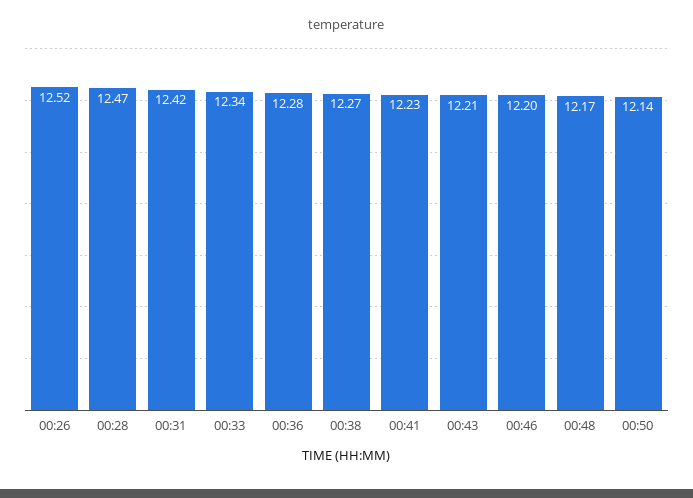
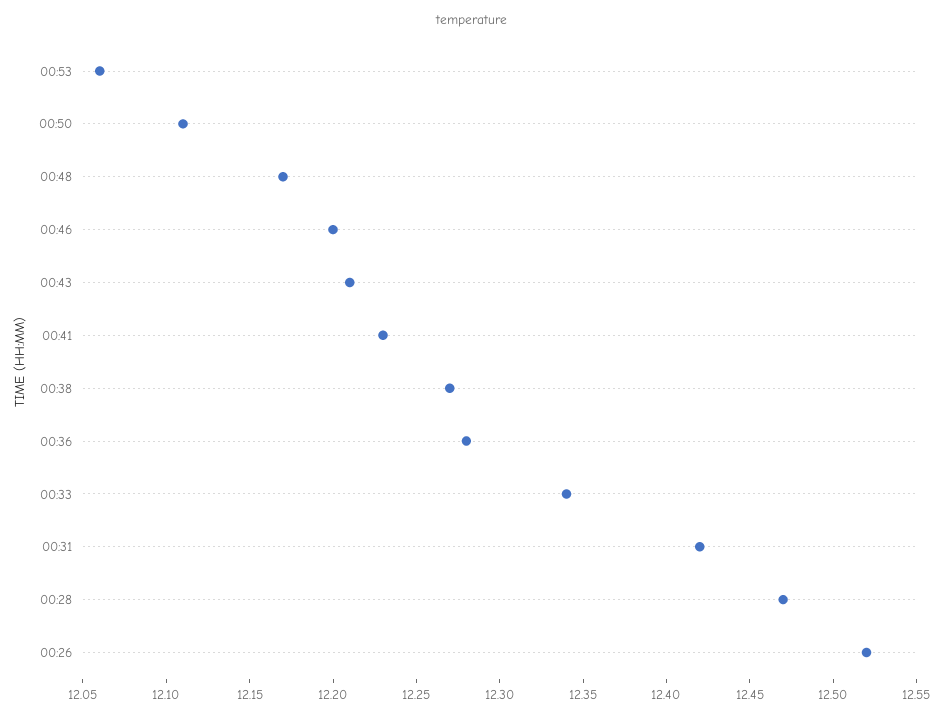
00:50: 12.14 -> 12.11
00:53: none -> 12.06

